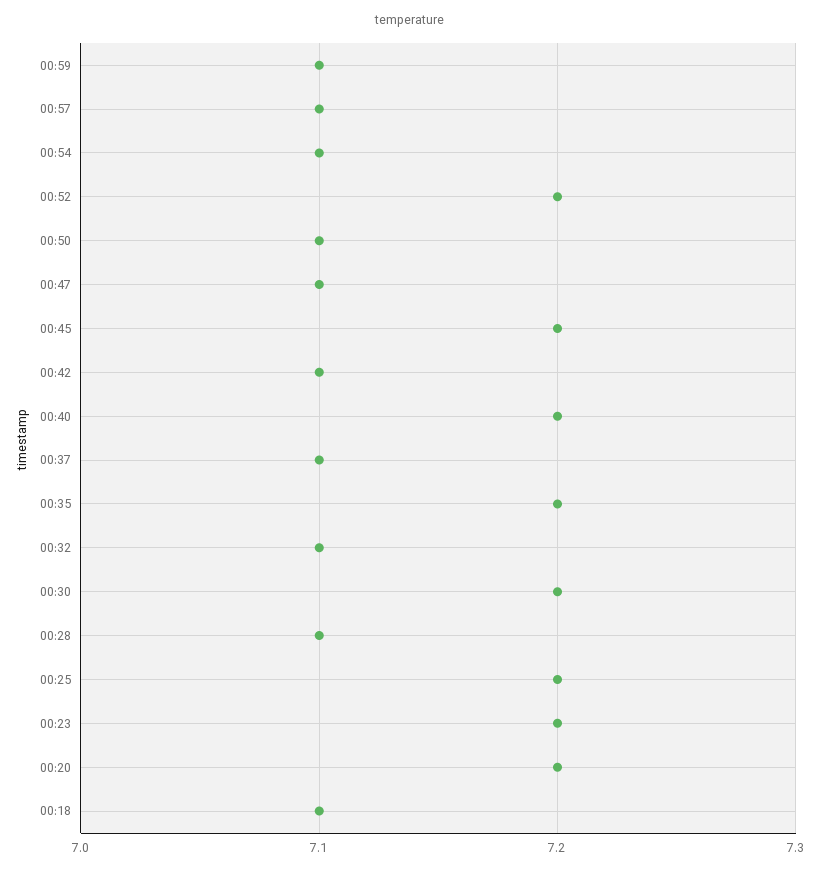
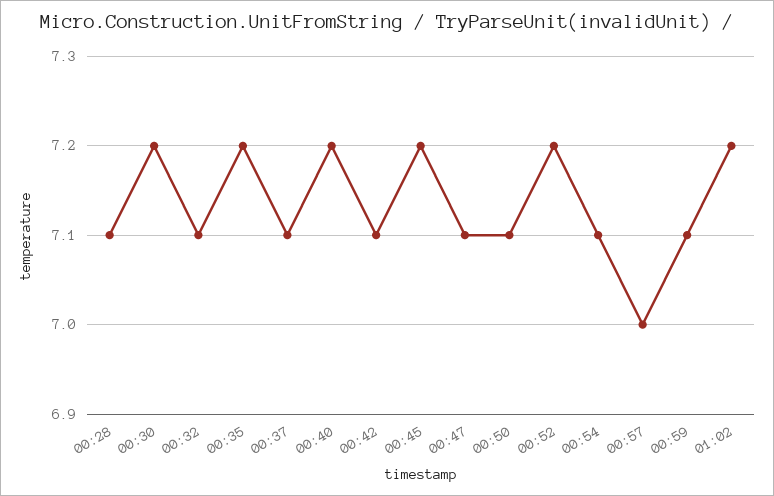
00:57: 7.1 -> 7
00:25: 7.2 -> none
00:23: 7.2 -> none
00:20: 7.2 -> none
00:18: 7.1 -> none
01:02: none -> 7.2

